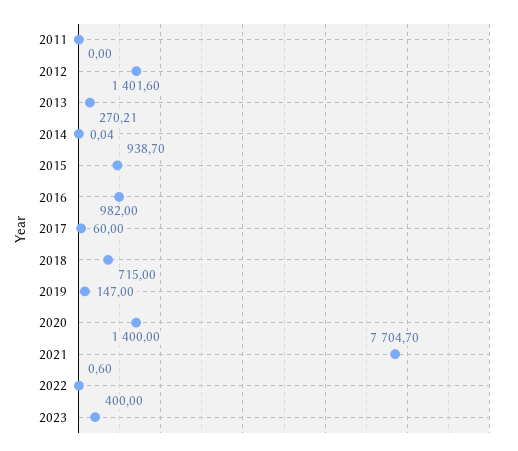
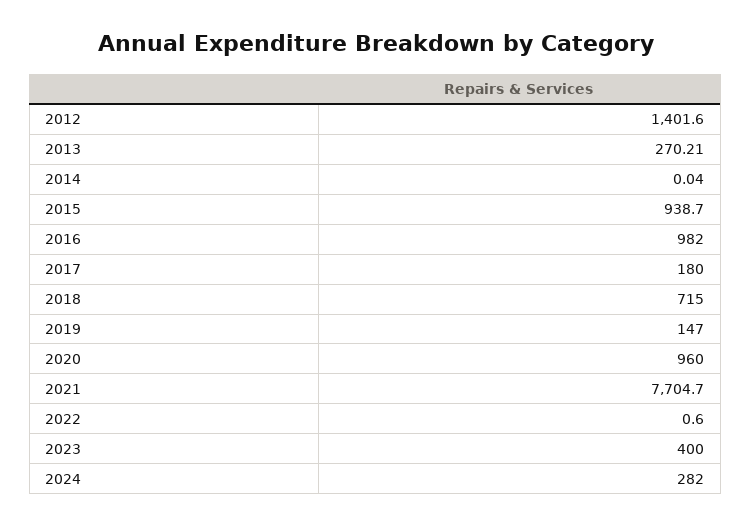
2011: 0 -> none
2017: 60 -> 180
2020: 1400 -> 960
2024: none -> 282

